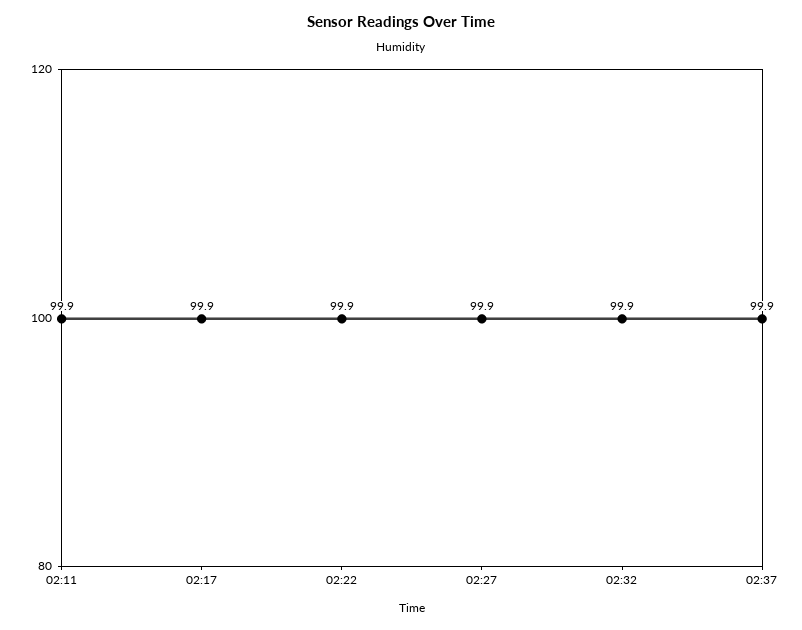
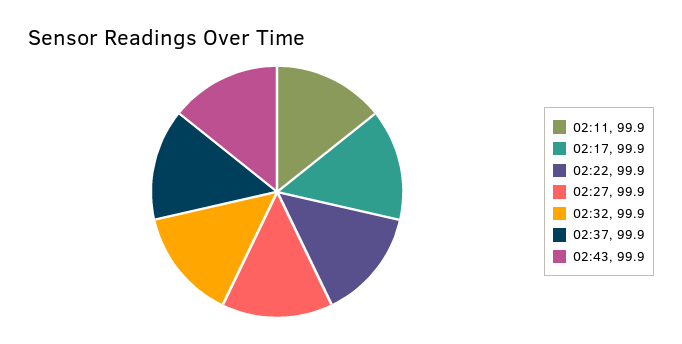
02:43: none -> 99.9

